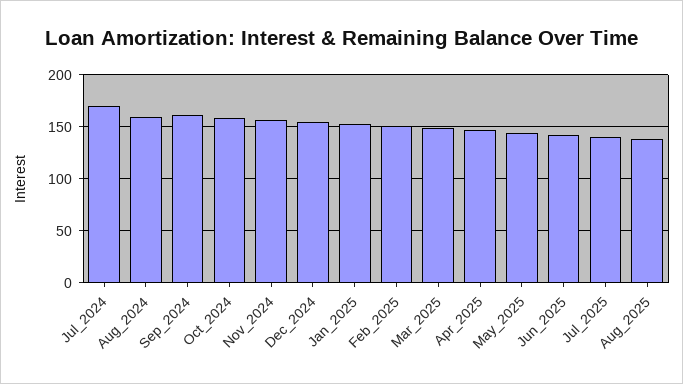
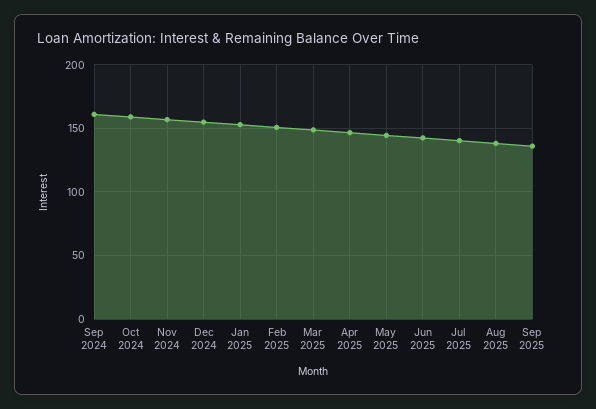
Jul_2024: 170 -> none
Aug_2024: 160 -> none
Sep 2025: none -> 135

